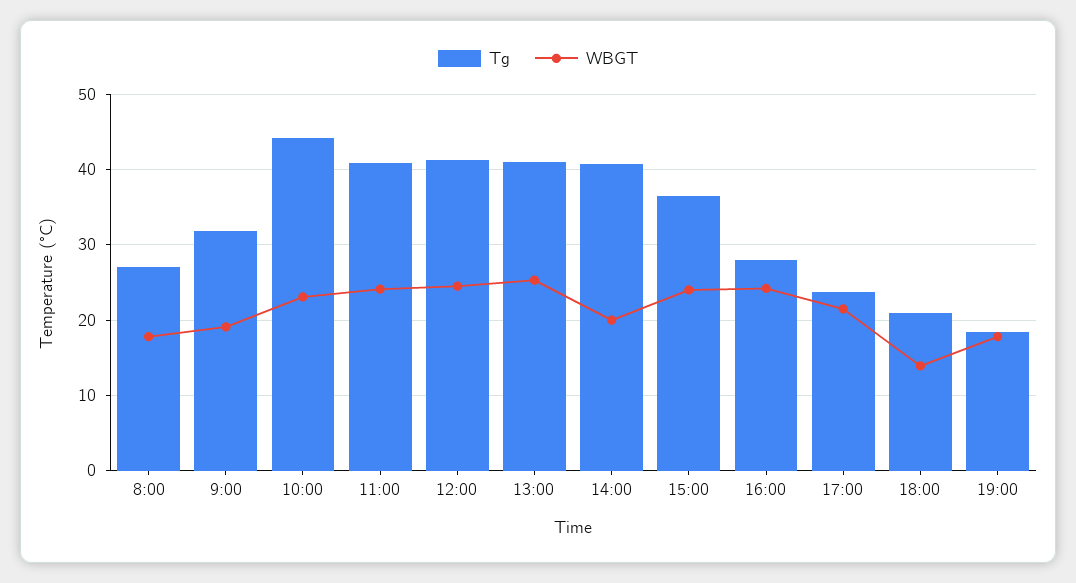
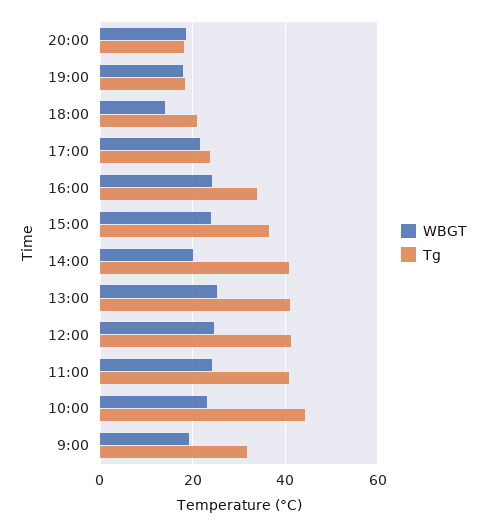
Tg, 8:00: 27 -> none
WBGT, 8:00: 18 -> none
Tg, 16:00: 28 -> 34
WBGT, 20:00: none -> 18
Tg, 20:00: none -> 18

